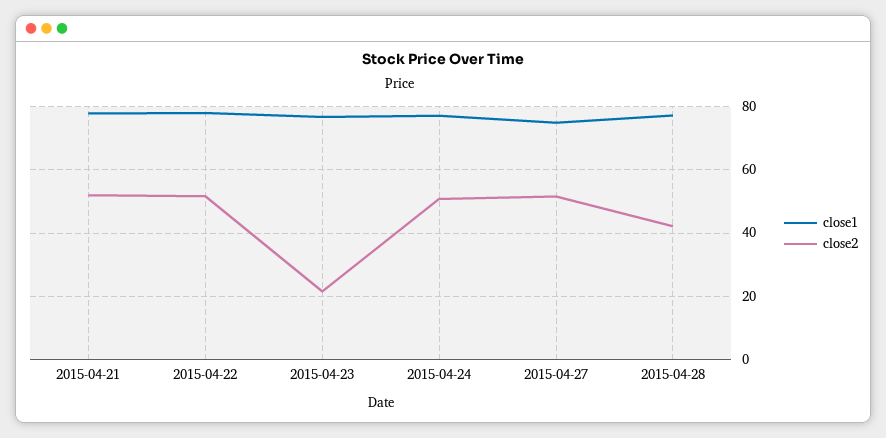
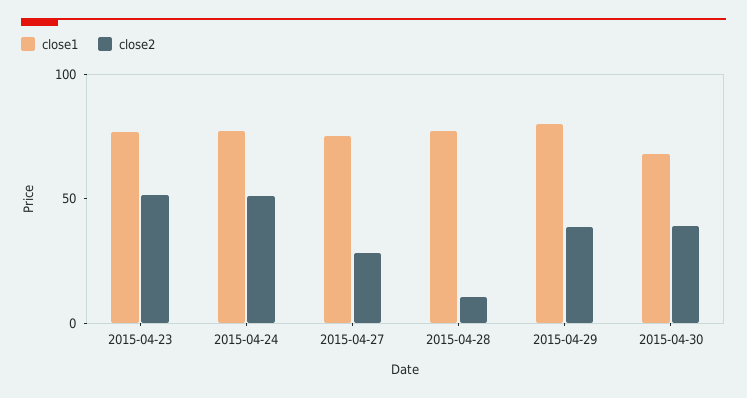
close1, 2015-04-21: 78 -> none
close2, 2015-04-21: 52 -> none
close1, 2015-04-22: 78 -> none
close2, 2015-04-22: 52 -> none
close2, 2015-04-23: 22 -> 50
close2, 2015-04-27: 52 -> 30
close2, 2015-04-28: 42 -> 10
close1, 2015-04-29: none -> 80
close2, 2015-04-29: none -> 40
close1, 2015-04-30: none -> 70
close2, 2015-04-30: none -> 40

